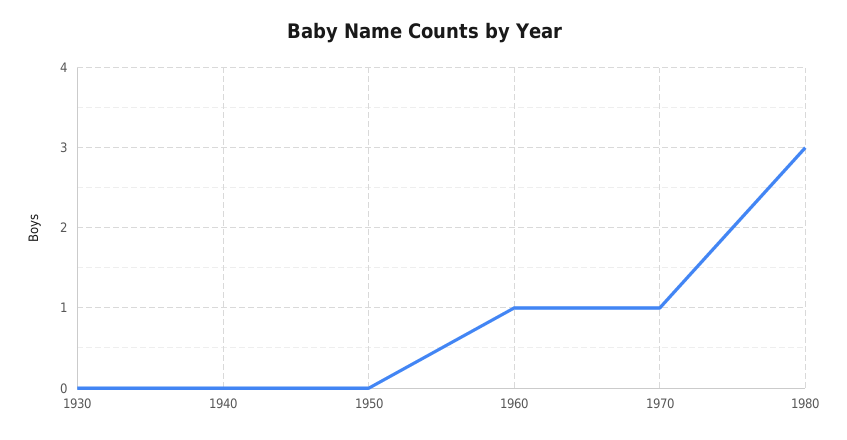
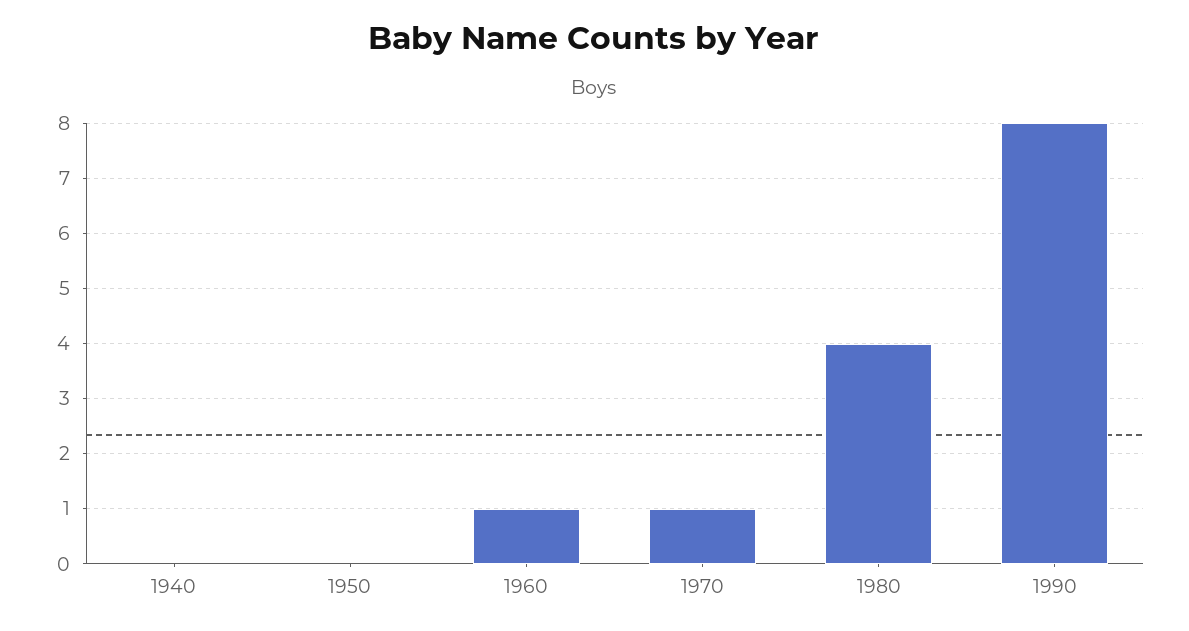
1930: 0 -> none
1980: 3 -> 4
1990: none -> 8

